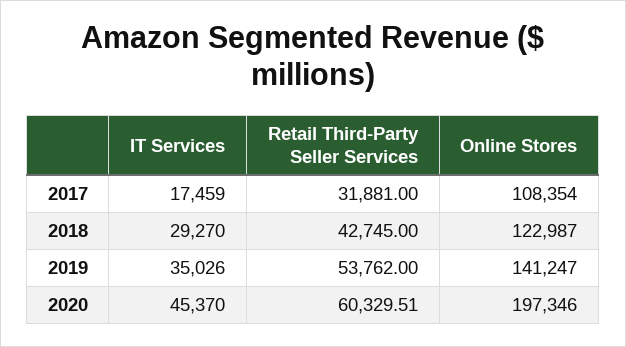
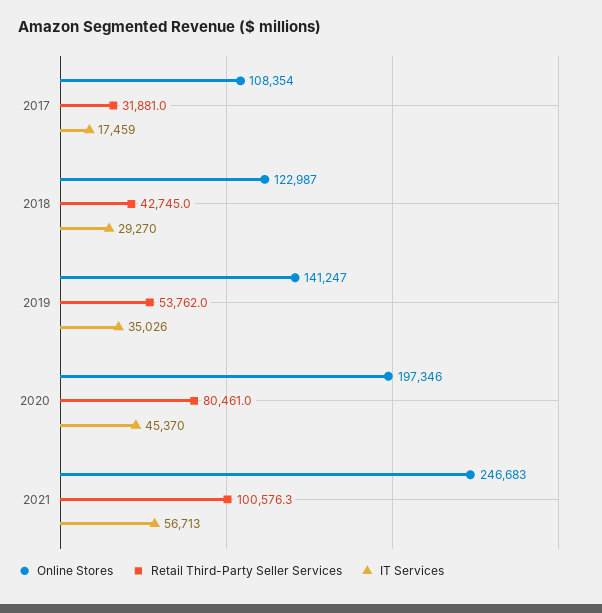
Retail Third-Party Seller Services, 2020: 60329.51 -> 80461
Online Stores, 2021: none -> 246683
Retail Third-Party Seller Services, 2021: none -> 100576.3
IT Services, 2021: none -> 56713

